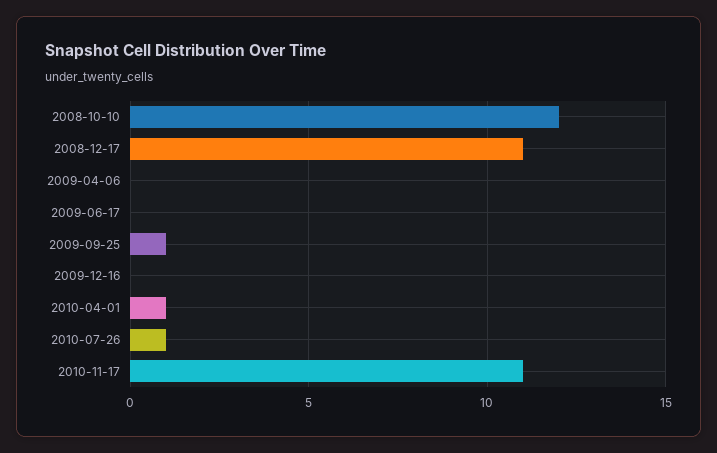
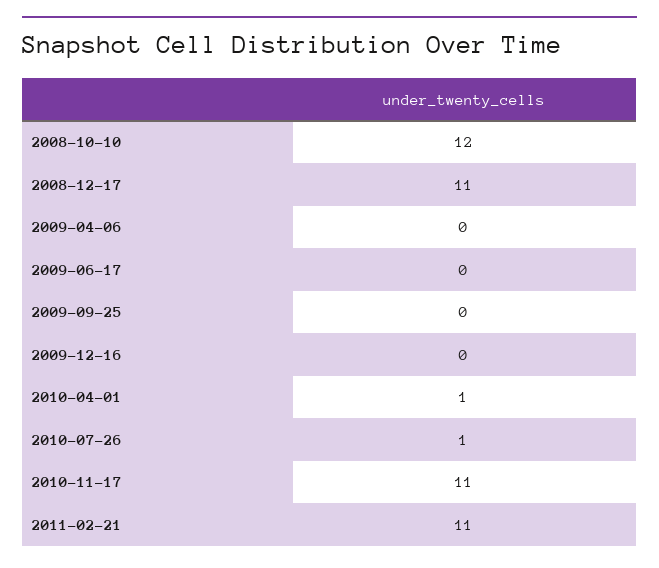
2009-09-25: 1 -> 0
2011-02-21: none -> 11

